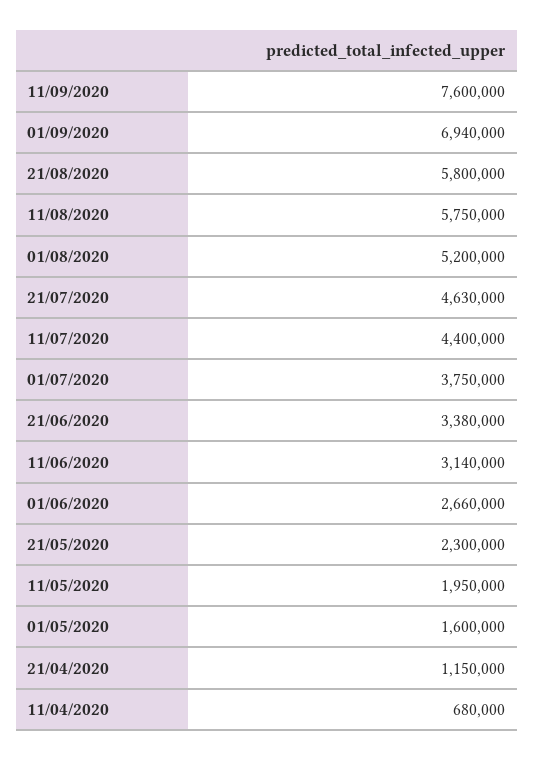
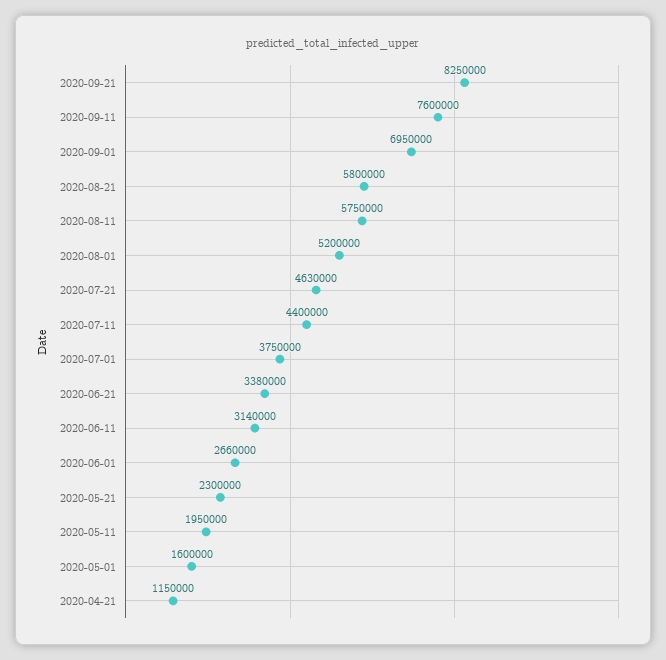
01/09/2020: 6940000 -> 6950000
11/04/2020: 680000 -> none
2020-09-21: none -> 8250000

